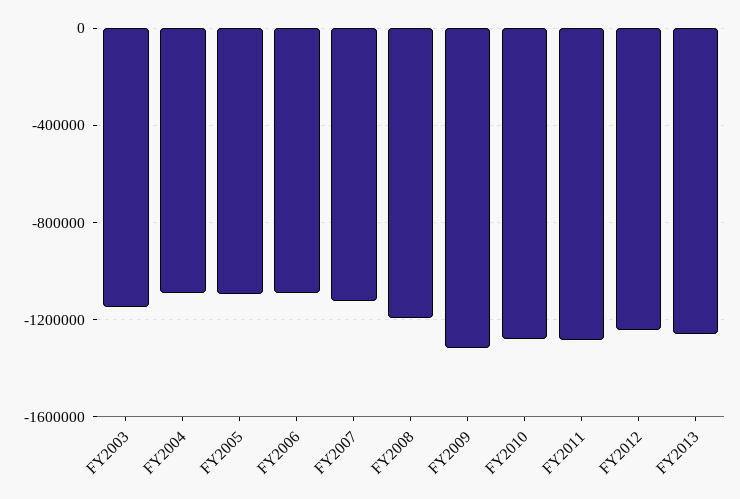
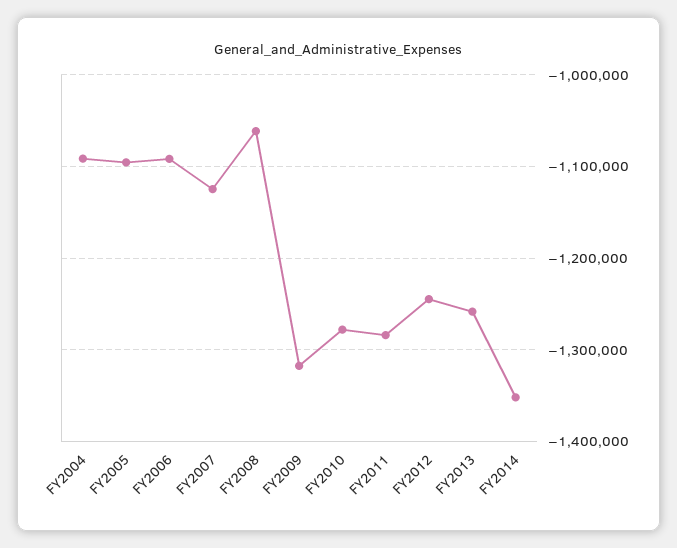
FY2003: -1150000 -> none
FY2008: -1200000 -> -1060000
FY2014: none -> -1350000

